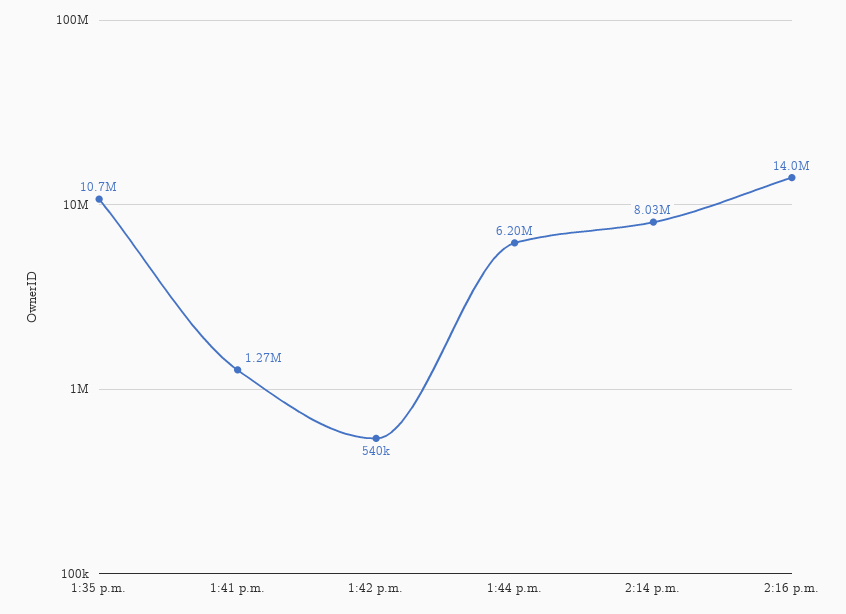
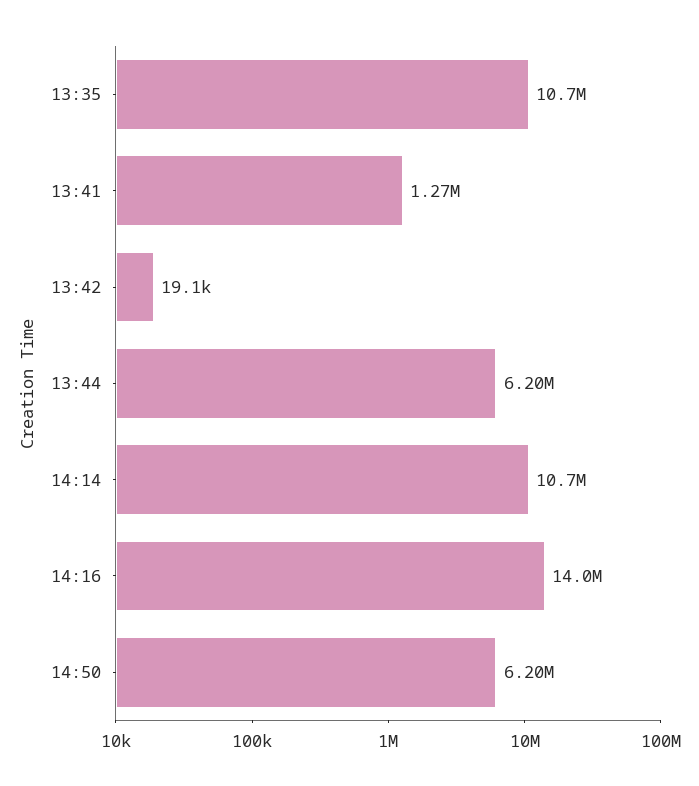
1:42 p.m.: 540000 -> 19100
2:14 p.m.: 8030000 -> 10700000
14:50: none -> 6200000

